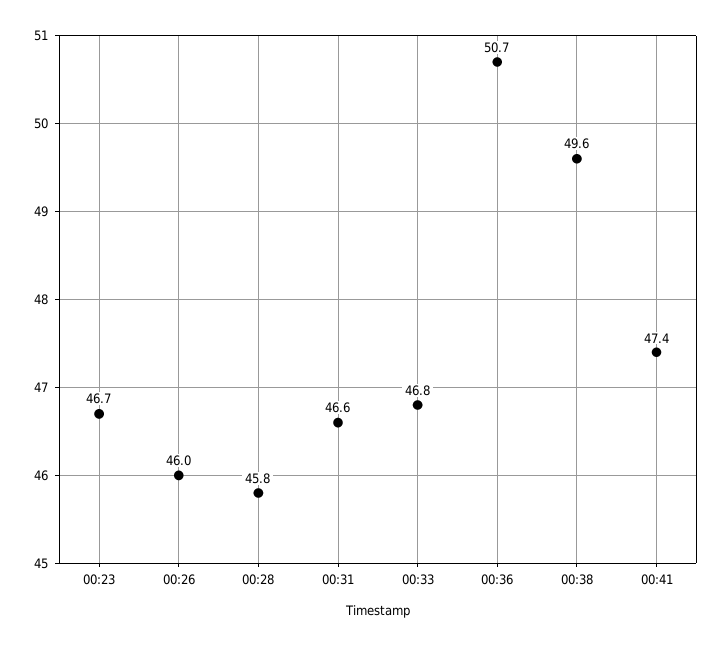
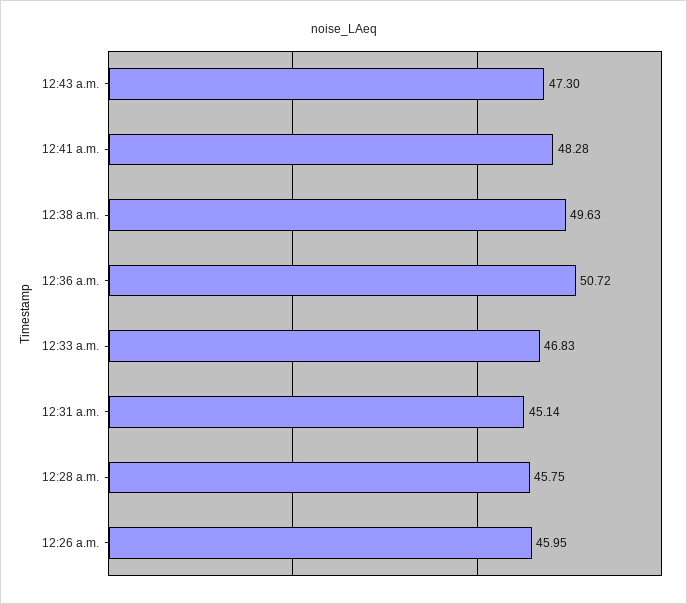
00:23: 46.7 -> none
00:31: 46.6 -> 45.14
00:41: 47.4 -> 48.28
12:43 a.m.: none -> 47.3

